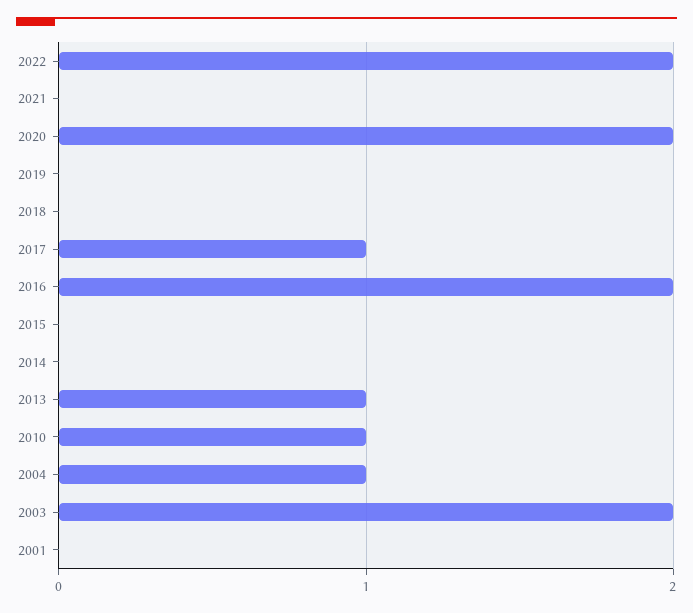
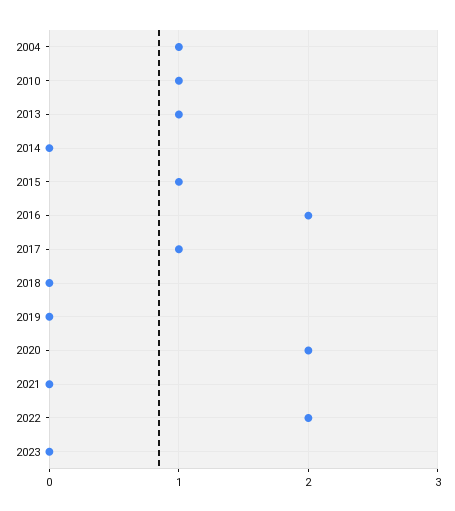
2015: 0 -> 1
2003: 2 -> none
2001: 0 -> none
2023: none -> 0

